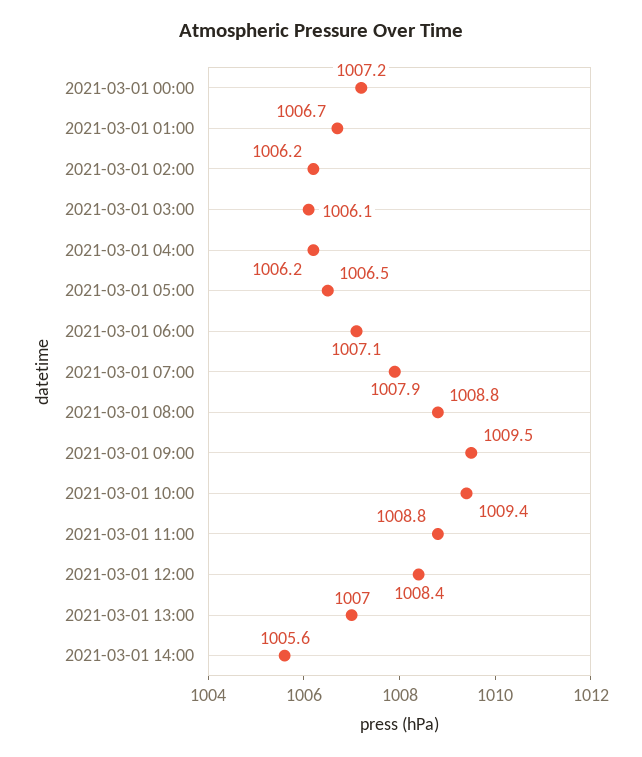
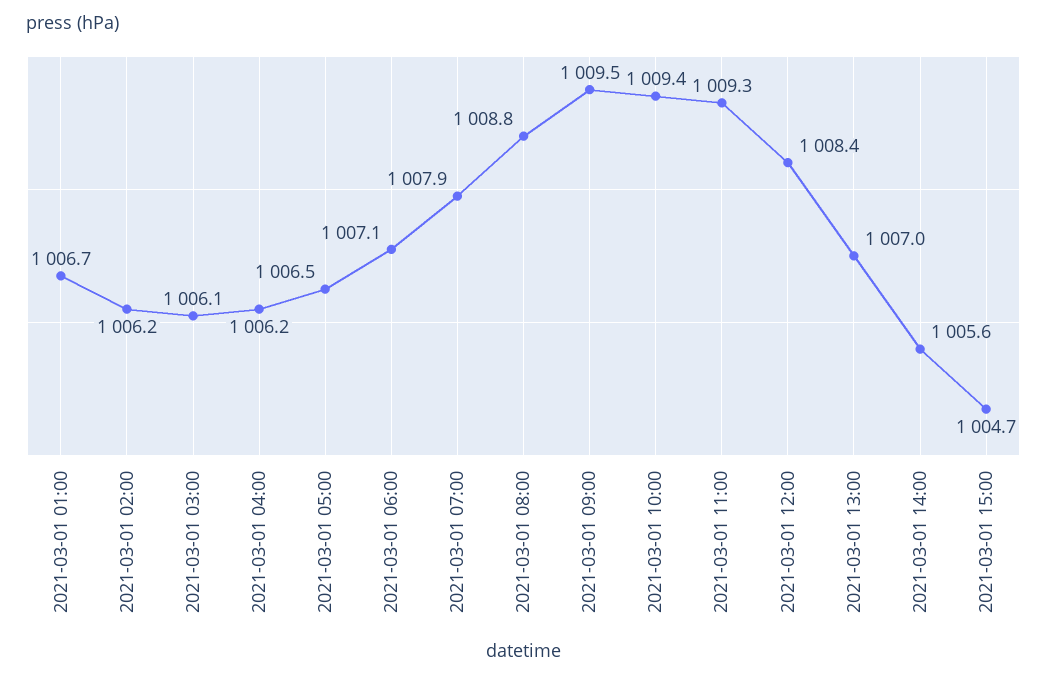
2021-03-01 00:00: 1007.2 -> none
2021-03-01 11:00: 1008.8 -> 1009.3
2021-03-01 15:00: none -> 1004.7

